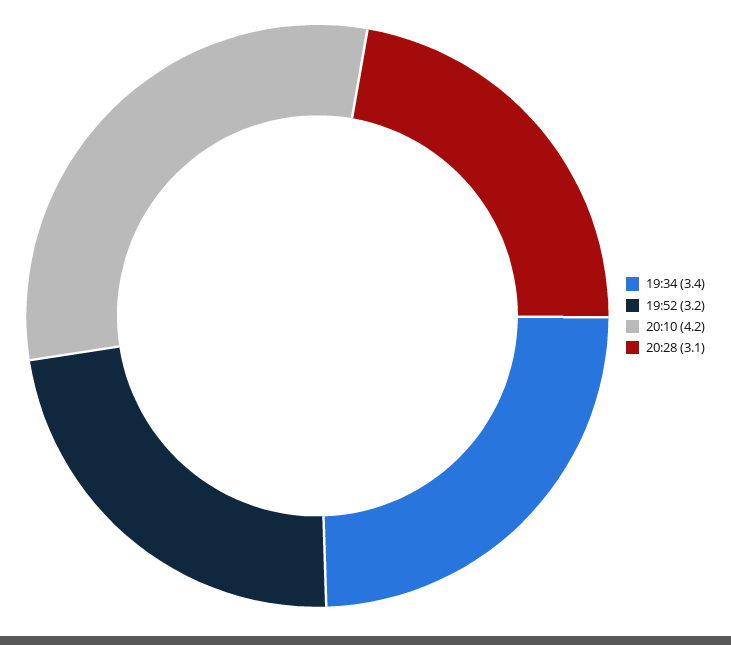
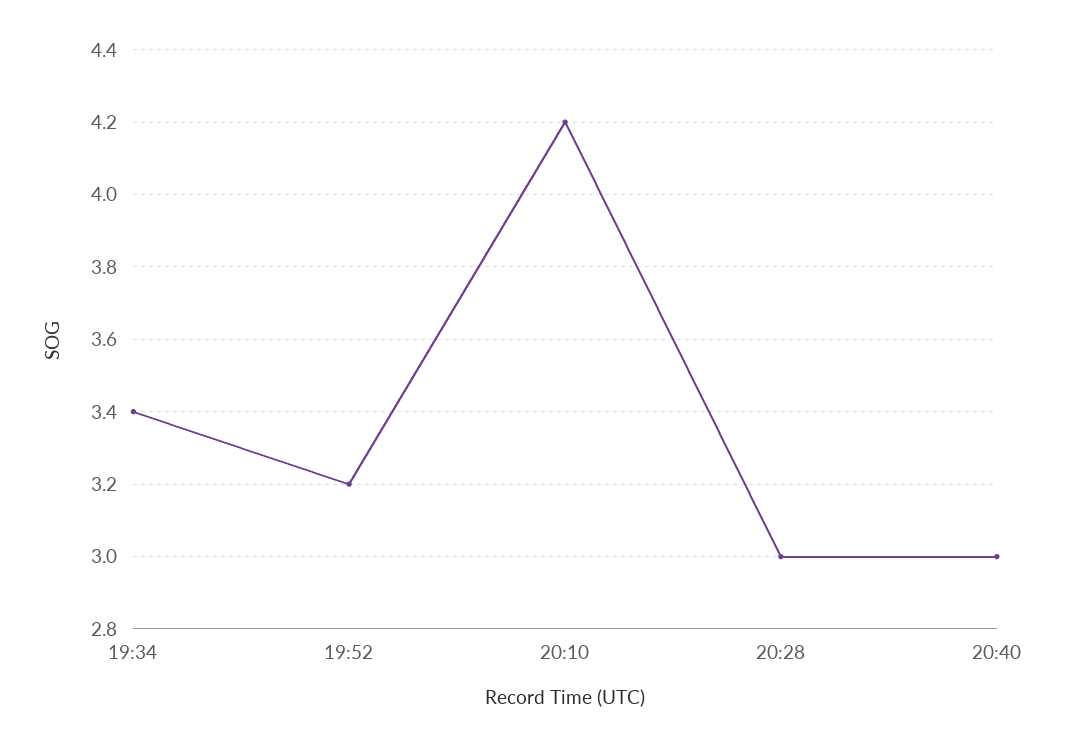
20:28: 3.1 -> 3
20:40: none -> 3

